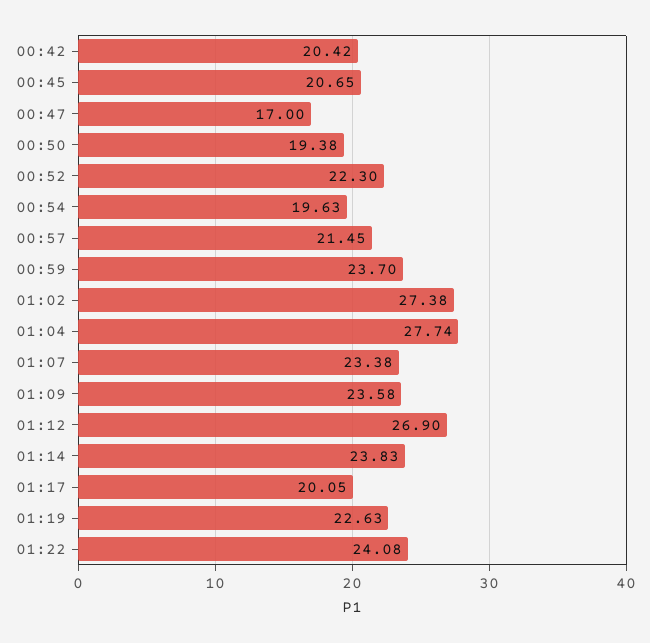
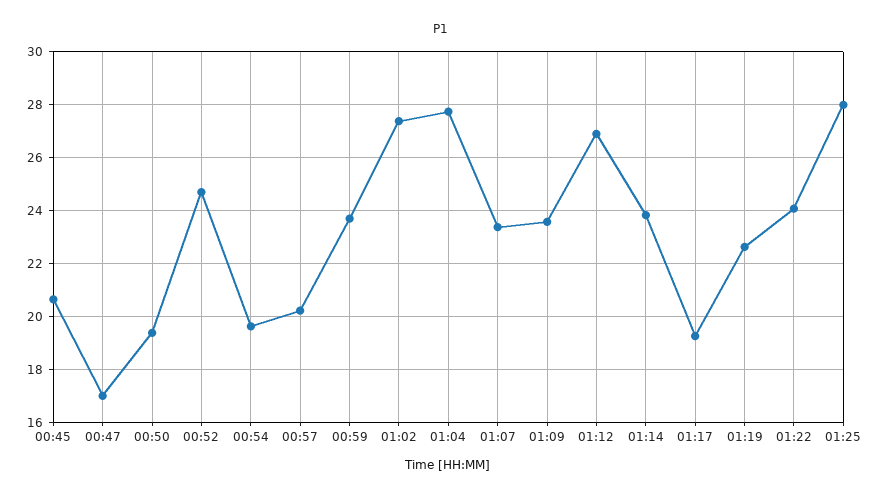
00:42: 20.42 -> none
00:52: 22.3 -> 24.75
00:57: 21.45 -> 20.25
01:17: 20.05 -> 19.25
01:25: none -> 28

